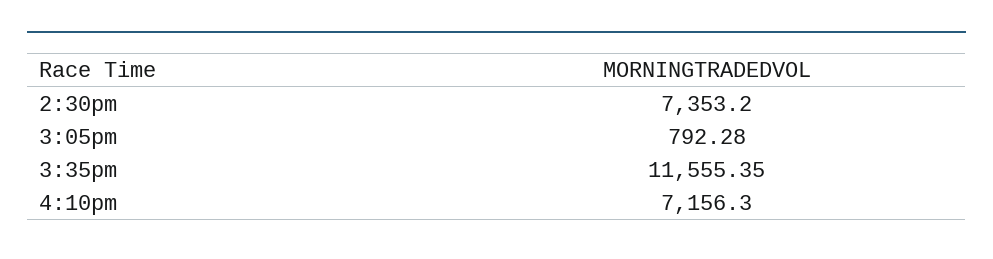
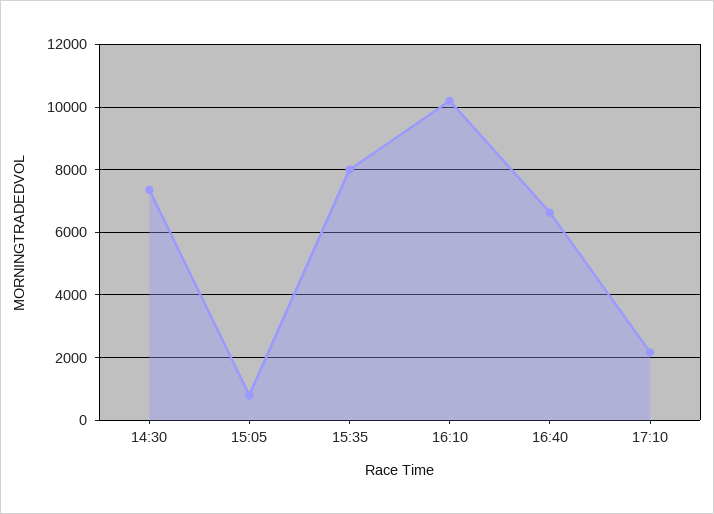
3:35pm: 11555.35 -> 8000
4:10pm: 7156.3 -> 10200
16:40: none -> 6600
17:10: none -> 2200

